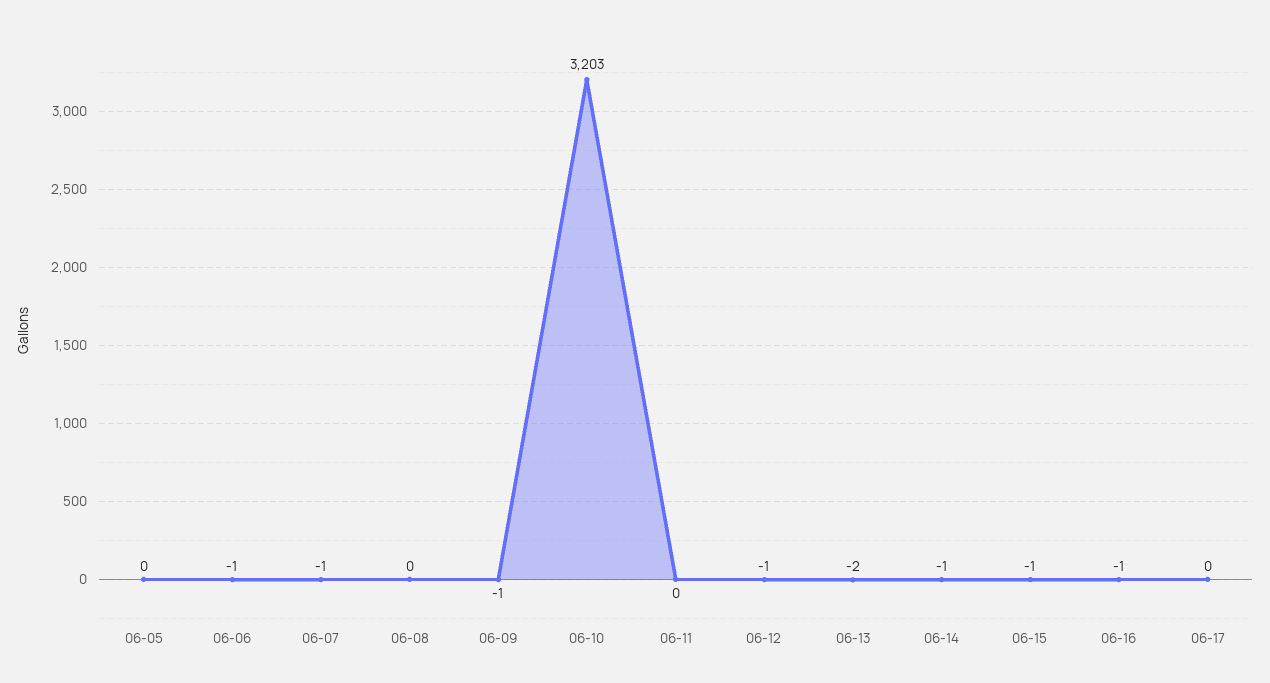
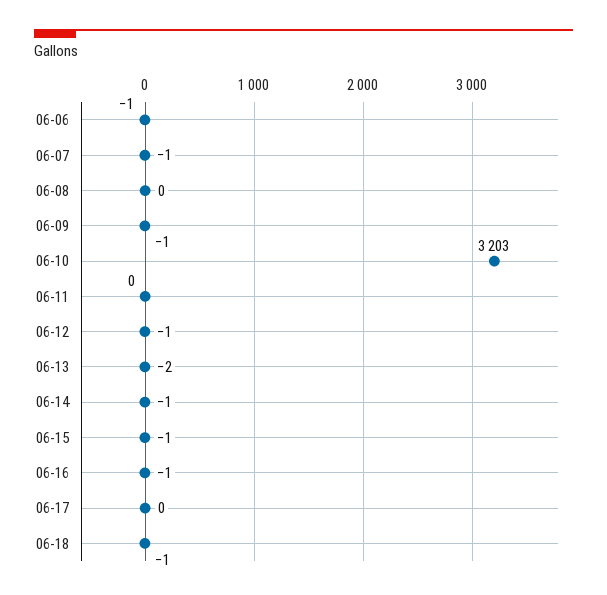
06-05: 0 -> none
06-18: none -> -1

